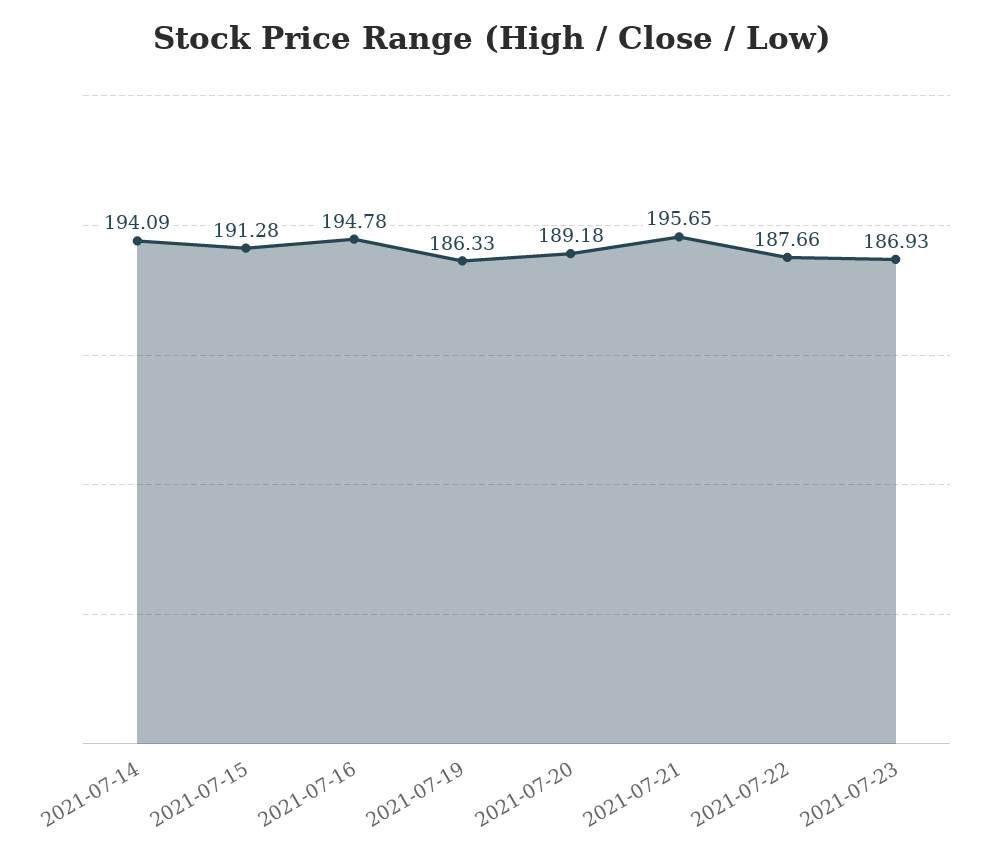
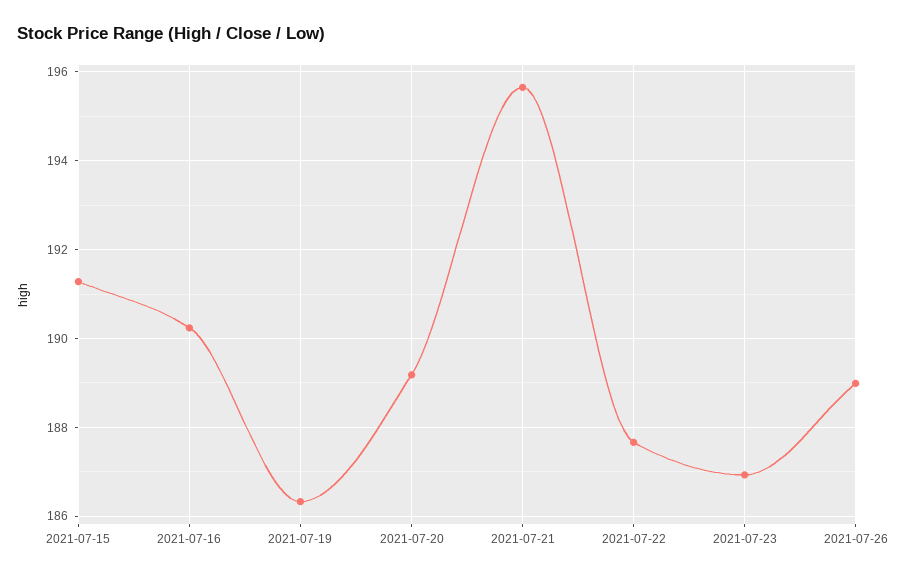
2021-07-14: 194.09 -> none
2021-07-16: 194.78 -> 190.2
2021-07-26: none -> 189

